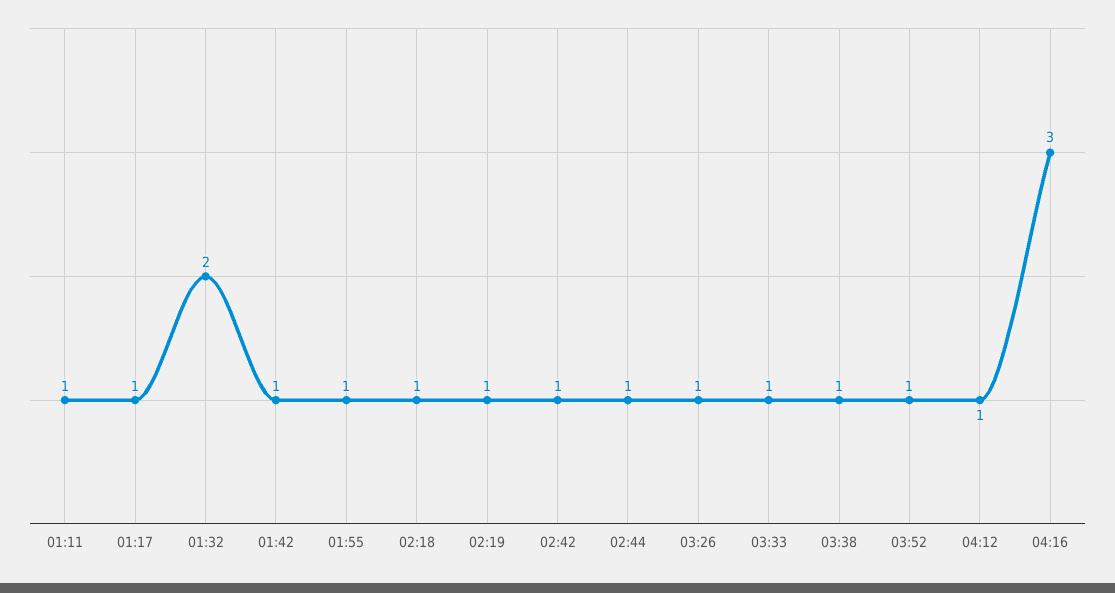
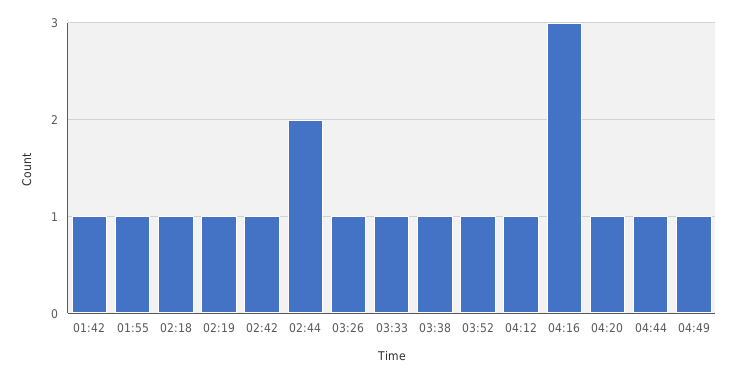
01:11: 1 -> none
01:17: 1 -> none
01:32: 2 -> none
02:44: 1 -> 2
04:20: none -> 1
04:44: none -> 1
04:49: none -> 1

